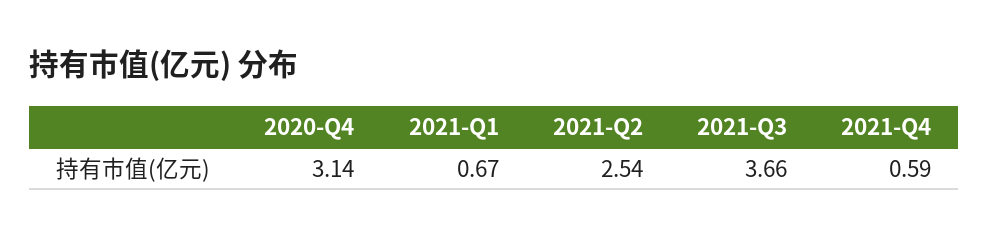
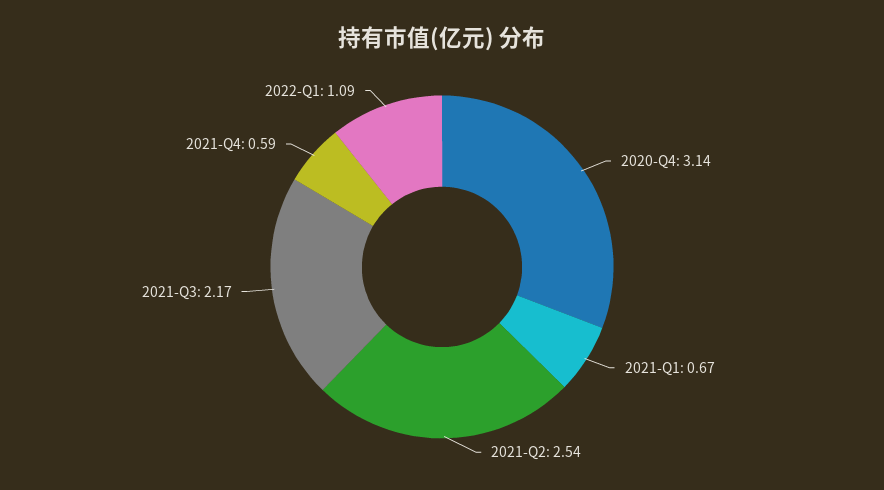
2021-Q3: 3.66 -> 2.17
2022-Q1: none -> 1.09

